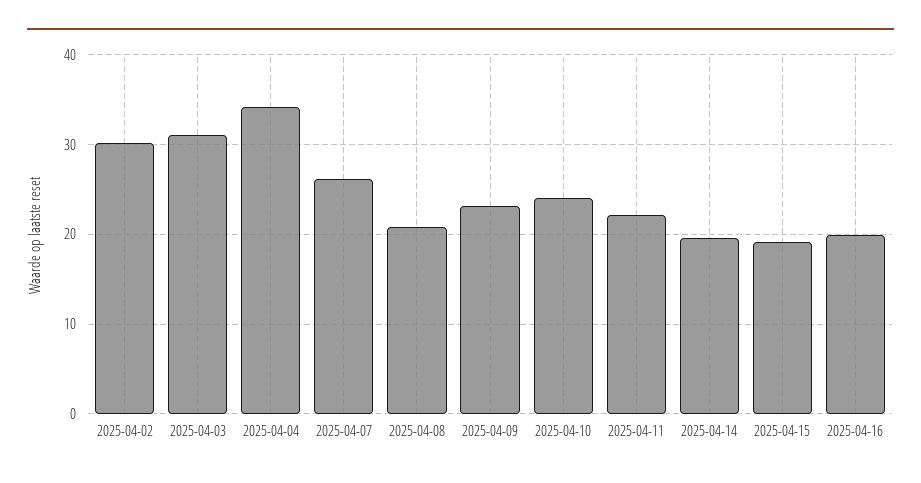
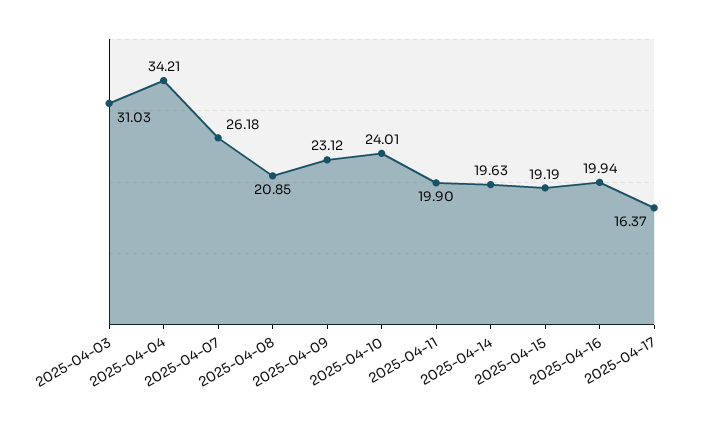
2025-04-02: 30 -> none
2025-04-11: 22 -> 19.9
2025-04-17: none -> 16.37

